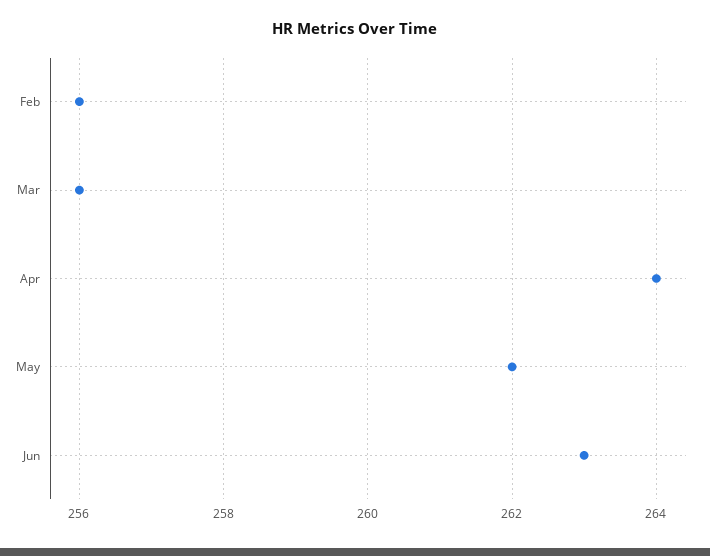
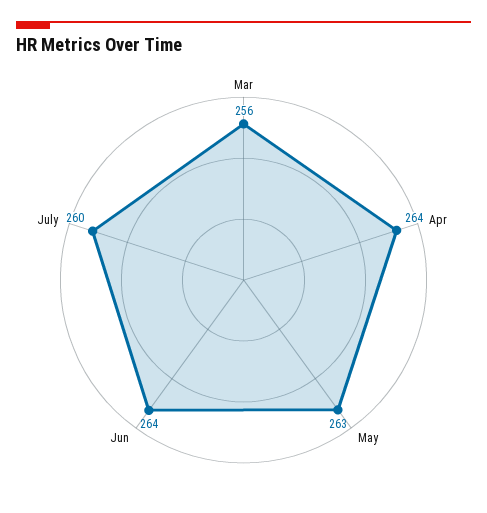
Feb: 256 -> none
May: 262 -> 263
Jun: 263 -> 264
July: none -> 260

